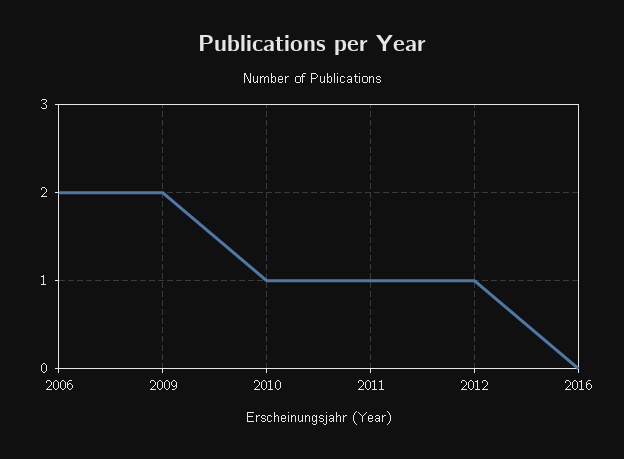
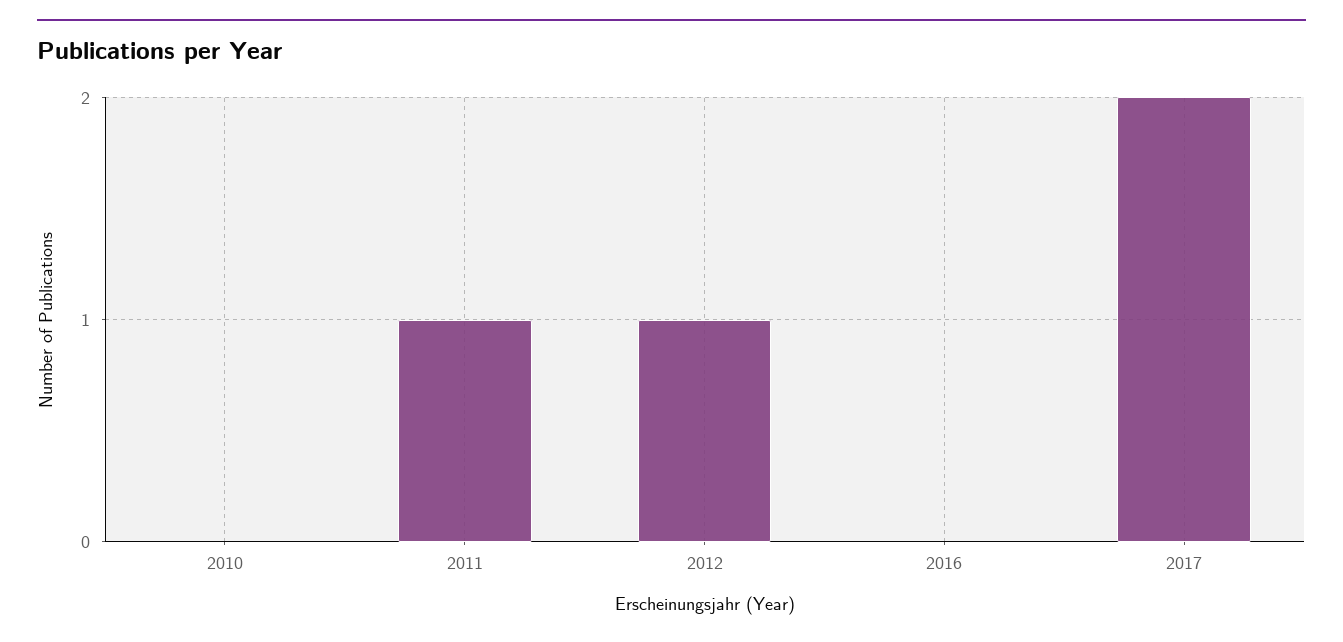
2006: 2 -> none
2009: 2 -> none
2010: 1 -> 0
2017: none -> 2

